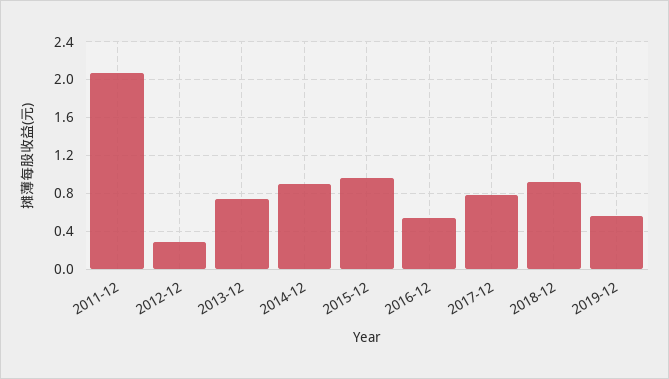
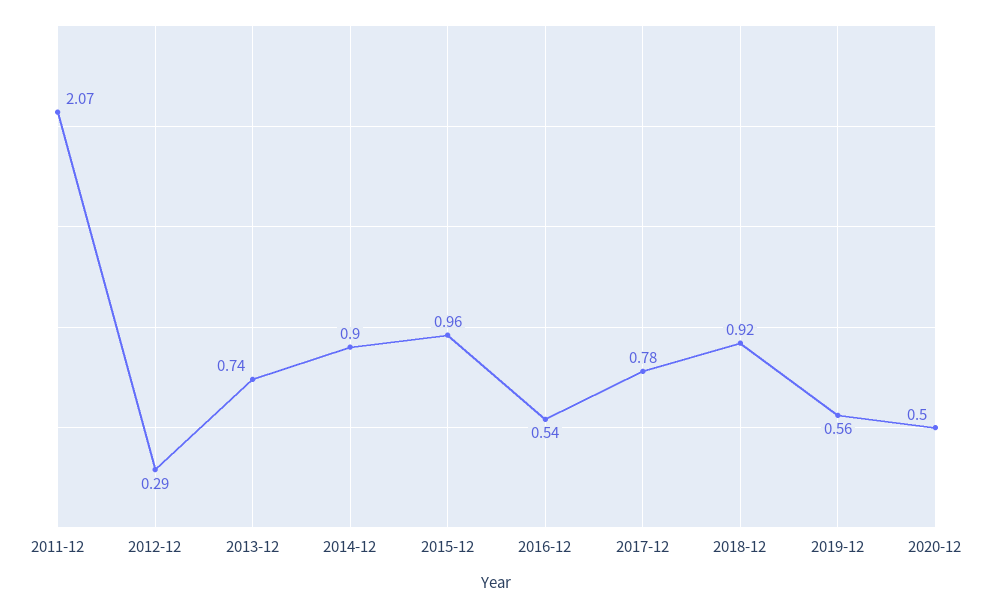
2020-12: none -> 0.5

